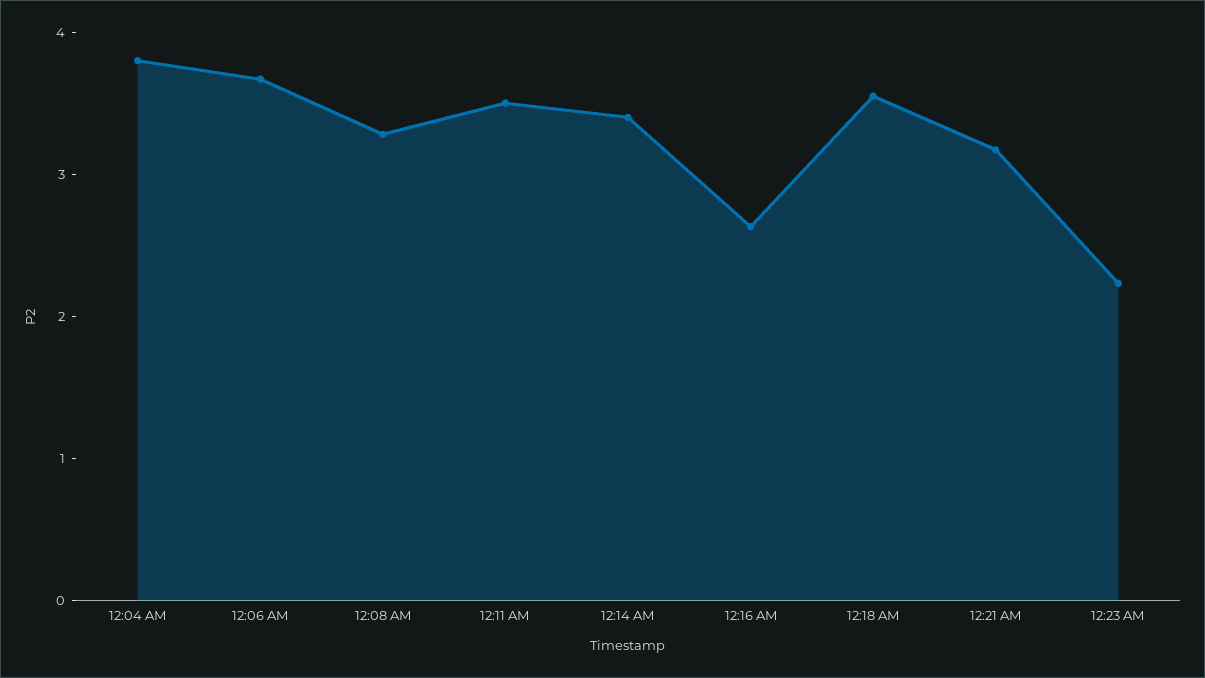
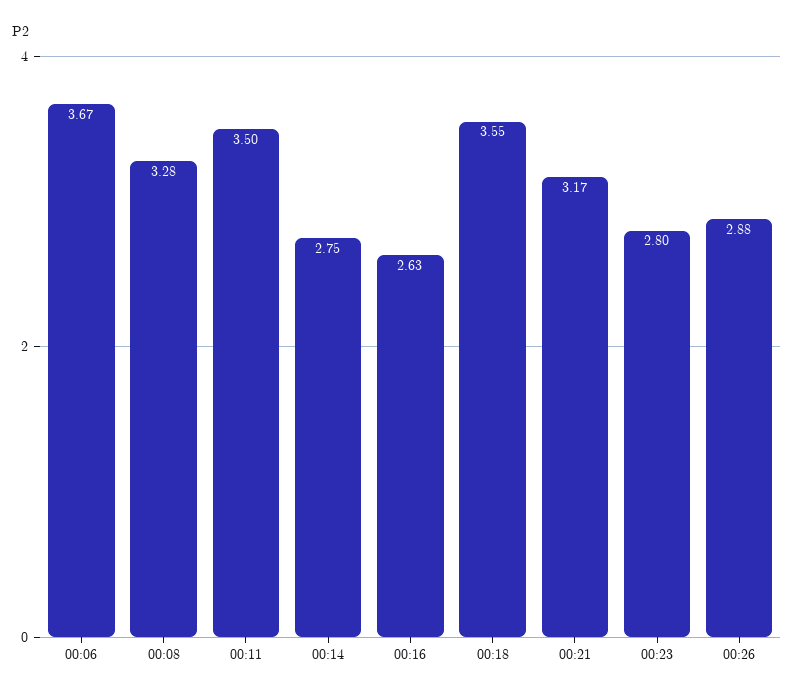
12:04 AM: 3.8 -> none
12:14 AM: 3.4 -> 2.75
12:23 AM: 2.2 -> 2.8
00:26: none -> 2.88

